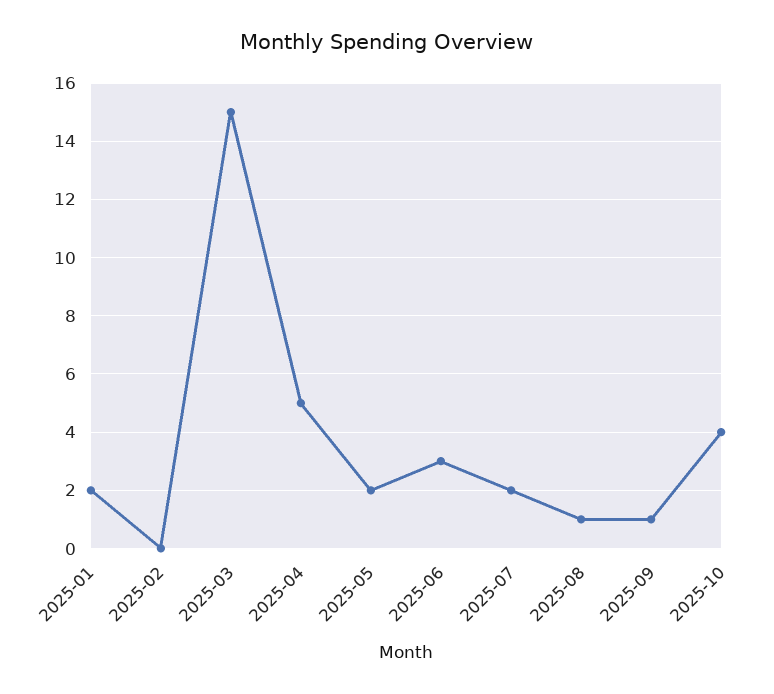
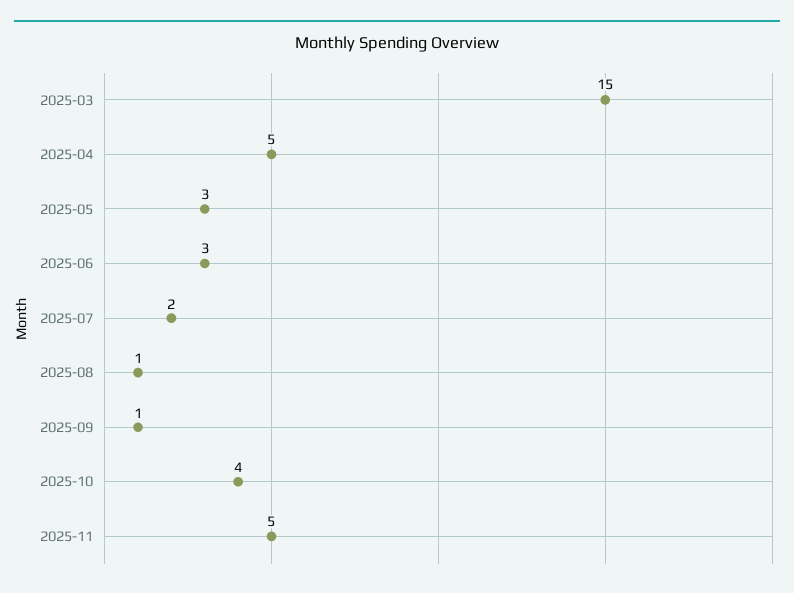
2025-01: 2 -> none
2025-02: 0 -> none
2025-05: 2 -> 3
2025-11: none -> 5

